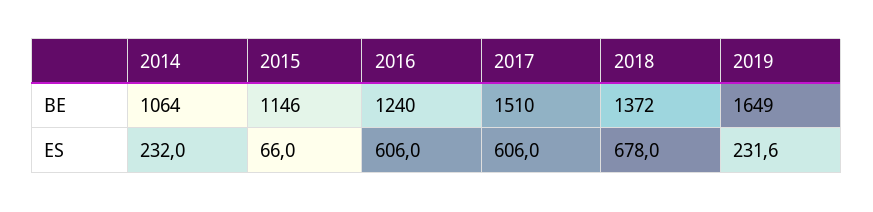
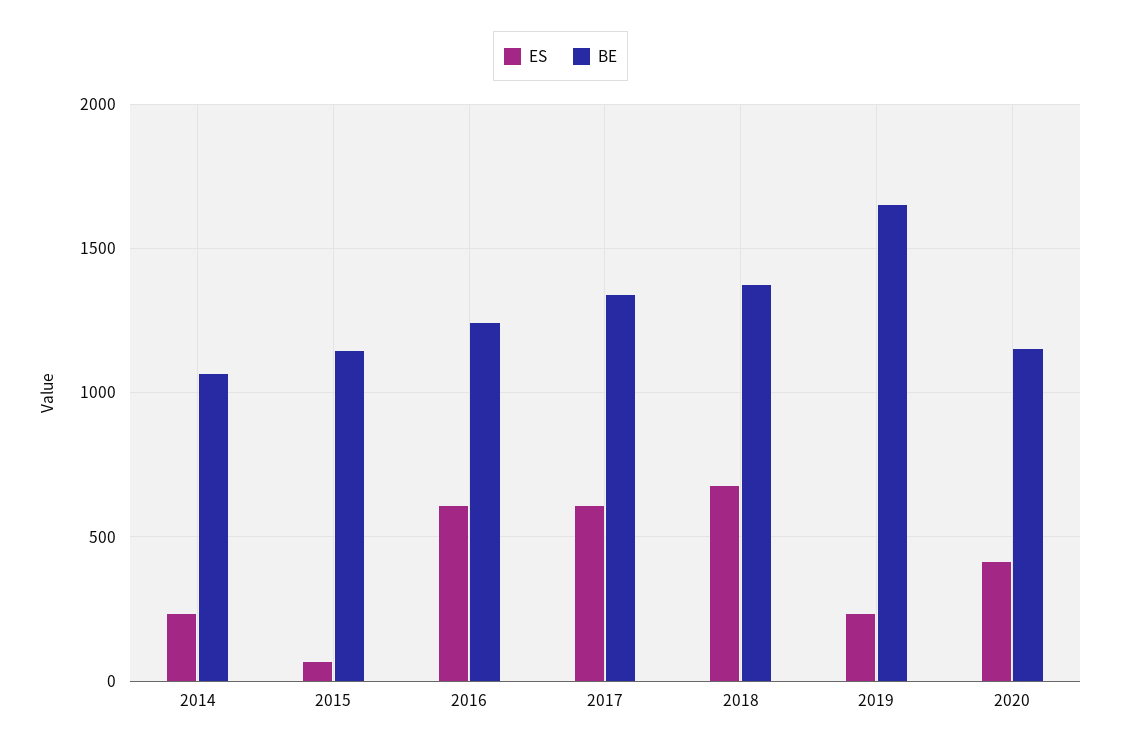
BE, 2017: 1510 -> 1350
ES, 2020: none -> 400
BE, 2020: none -> 1150

